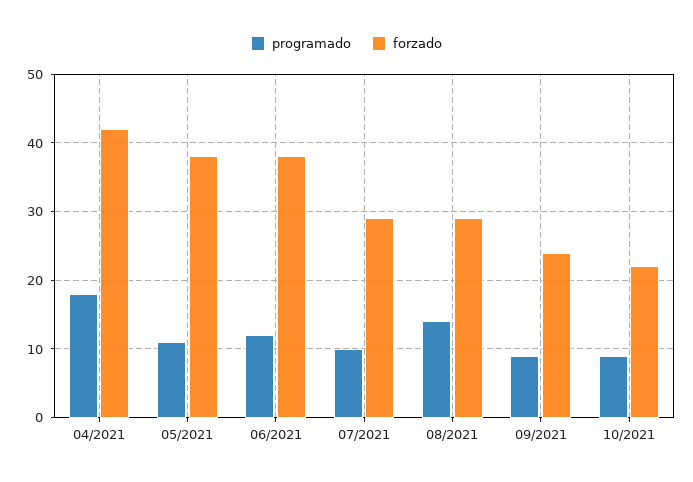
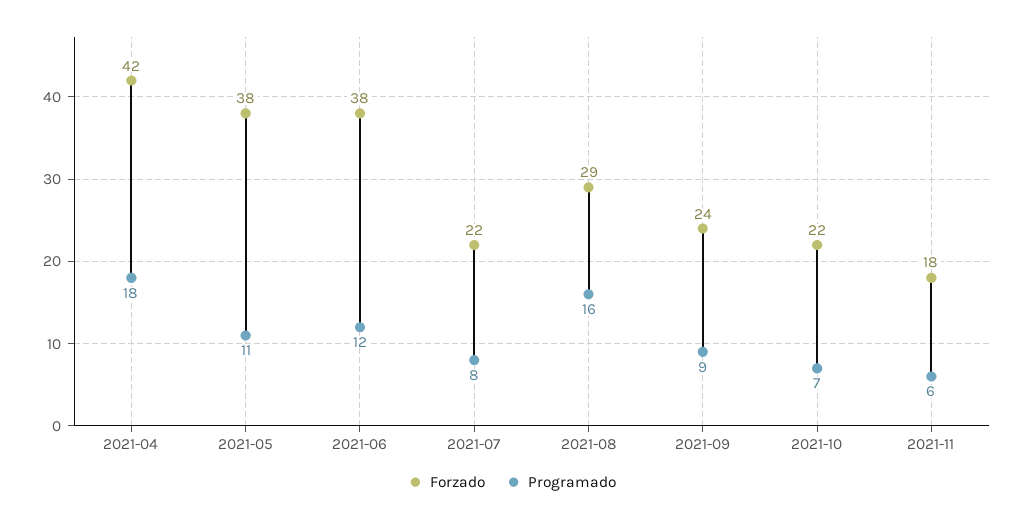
programado, 07/2021: 10 -> 8
forzado, 07/2021: 29 -> 22
programado, 08/2021: 14 -> 16
programado, 10/2021: 9 -> 7
forzado, 2021-11: none -> 18
programado, 2021-11: none -> 6

